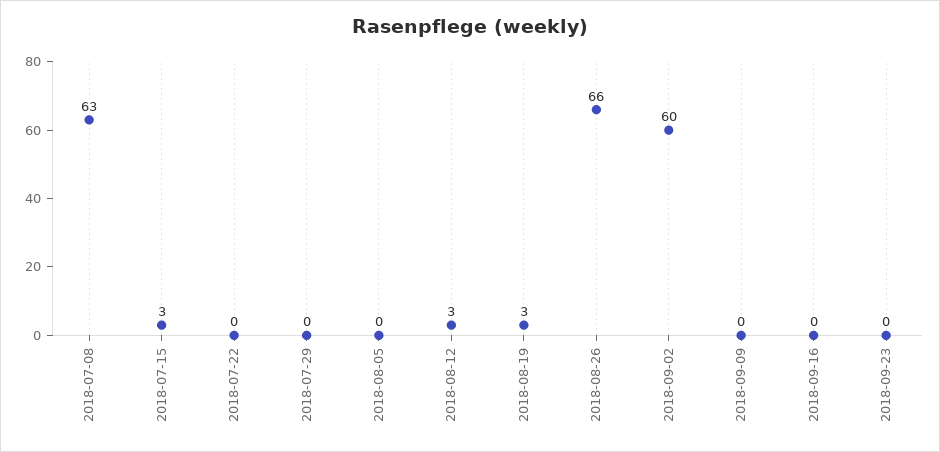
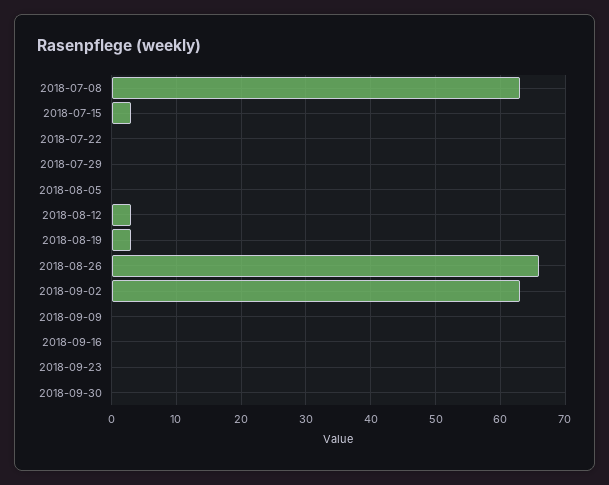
2018-09-02: 60 -> 63
2018-09-30: none -> 0

